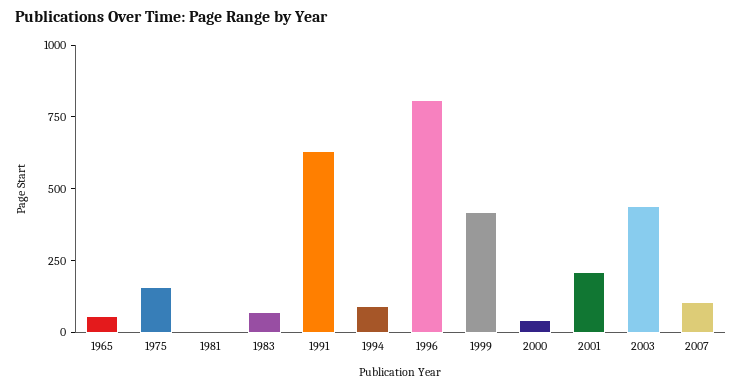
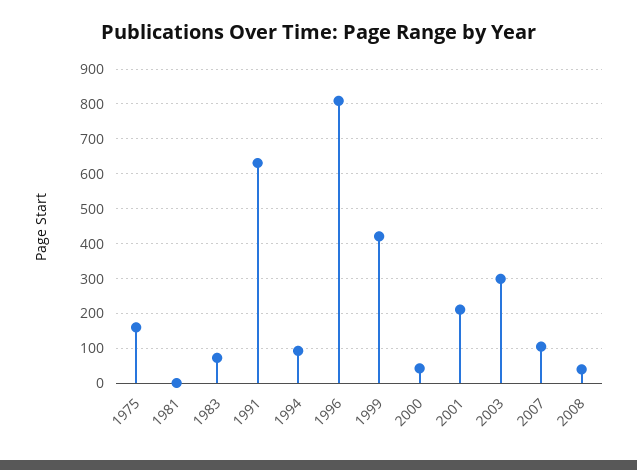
1965: 50 -> none
2003: 450 -> 300
2008: none -> 40

